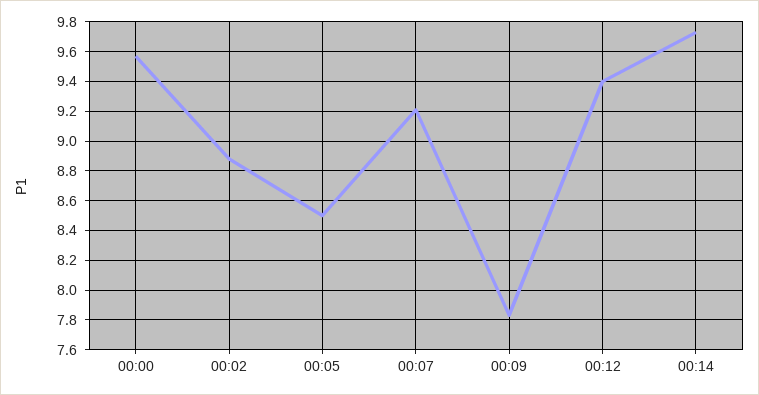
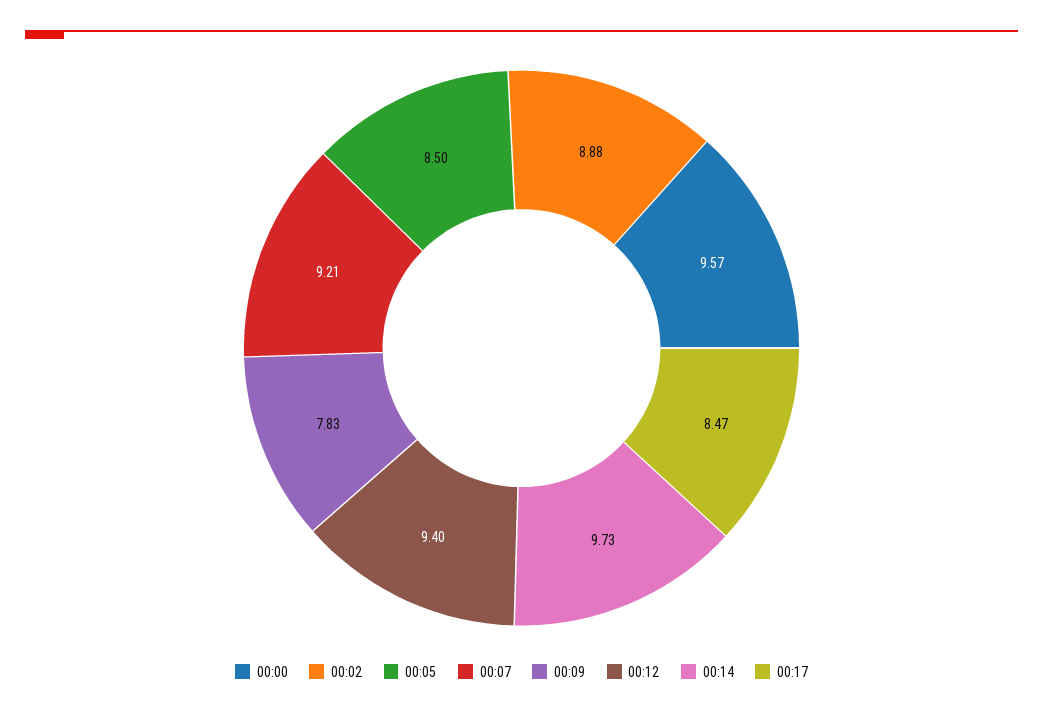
00:17: none -> 8.47

